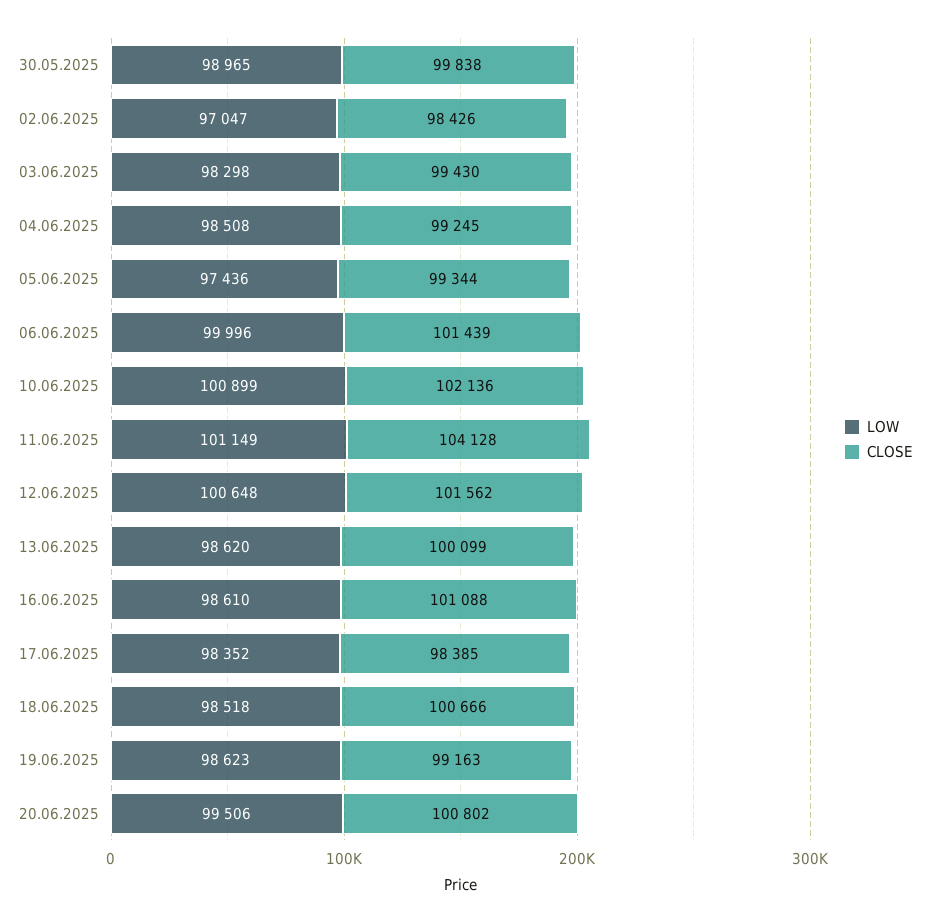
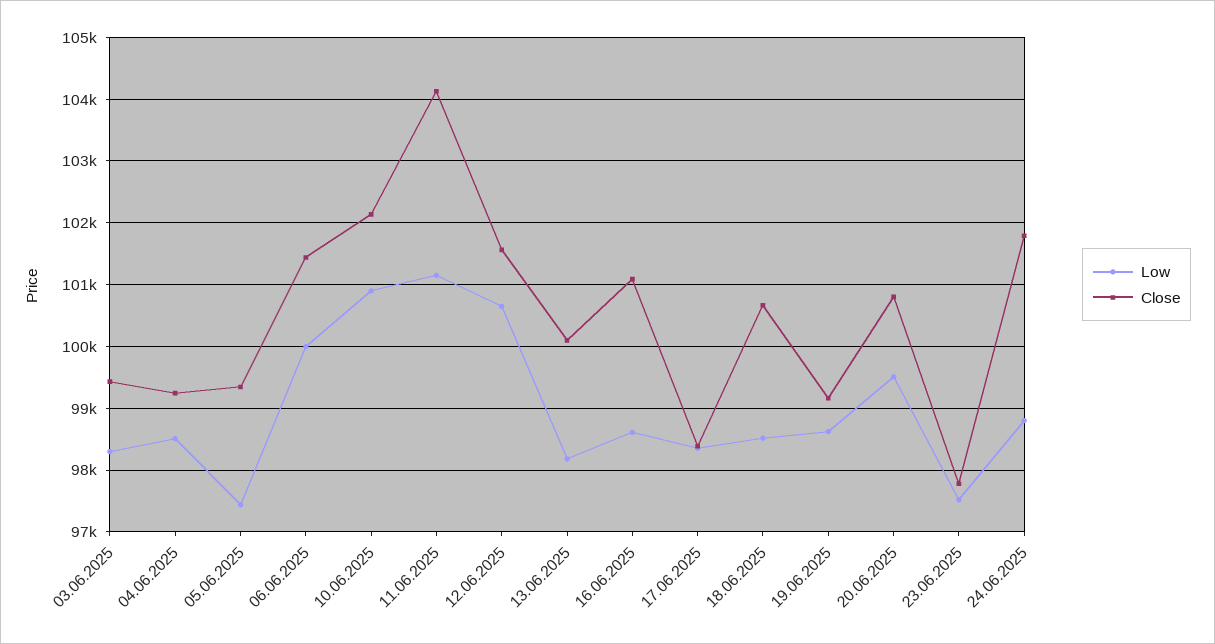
LOW, 30.05.2025: 98965 -> none
CLOSE, 30.05.2025: 99838 -> none
LOW, 02.06.2025: 97047 -> none
CLOSE, 02.06.2025: 98426 -> none
LOW, 13.06.2025: 98620 -> 98200
LOW, 23.06.2025: none -> 97500
CLOSE, 23.06.2025: none -> 97800
LOW, 24.06.2025: none -> 98800
CLOSE, 24.06.2025: none -> 101800

